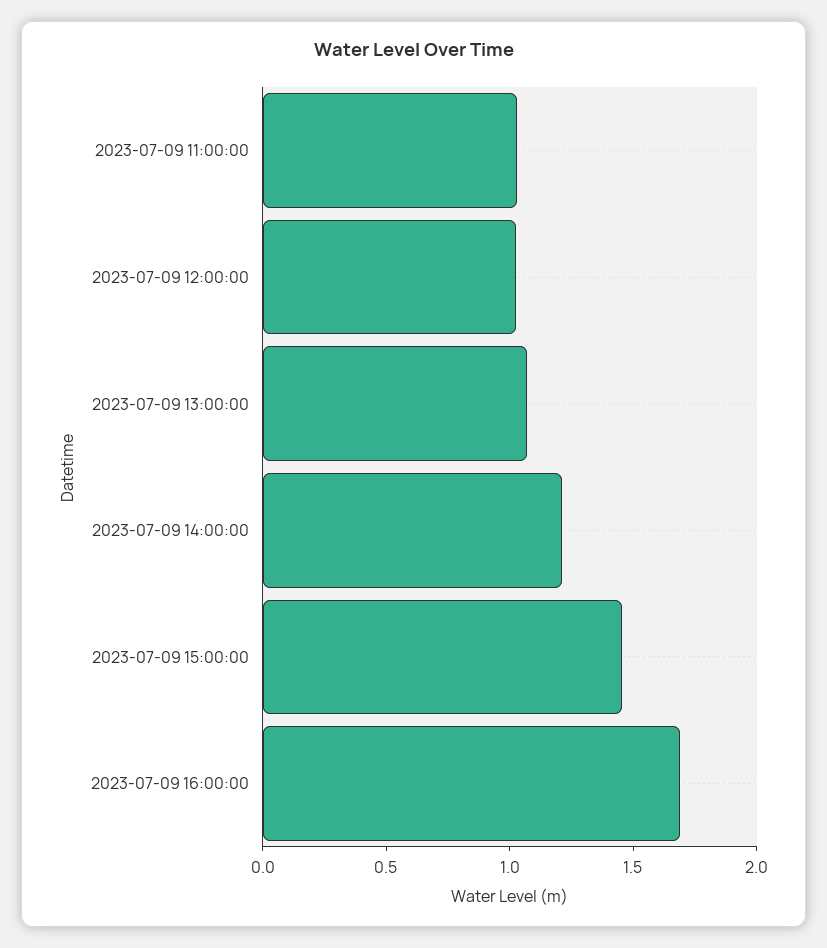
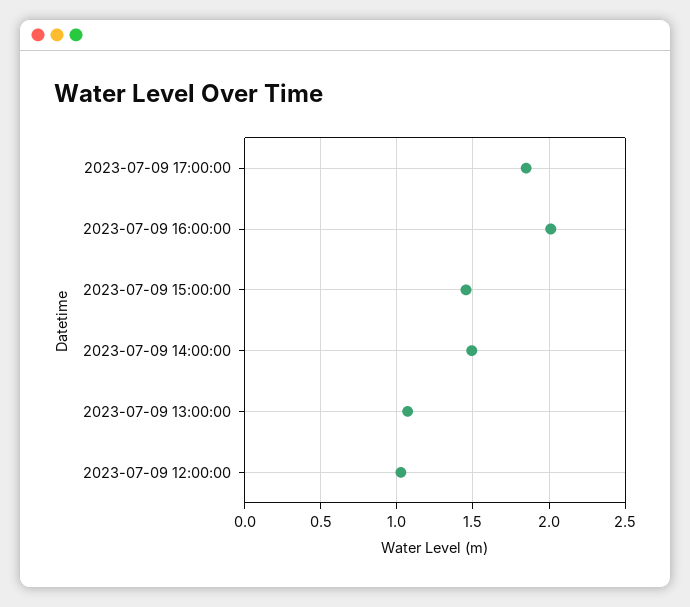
2023-07-09 11:00:00: 1 -> none
2023-07-09 14:00:00: 1.2 -> 1.5
2023-07-09 16:00:00: 1.7 -> 2
2023-07-09 17:00:00: none -> 1.85

